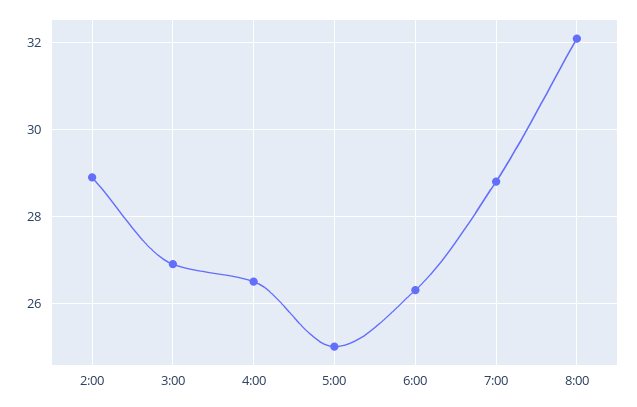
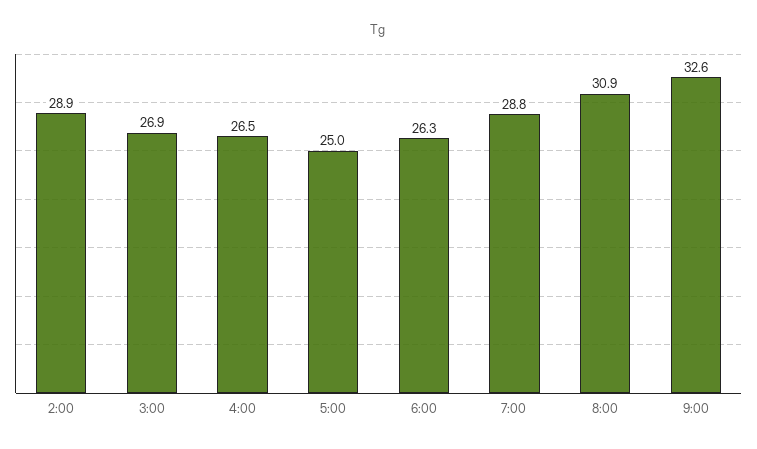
8:00: 32 -> 30.9
9:00: none -> 32.6

